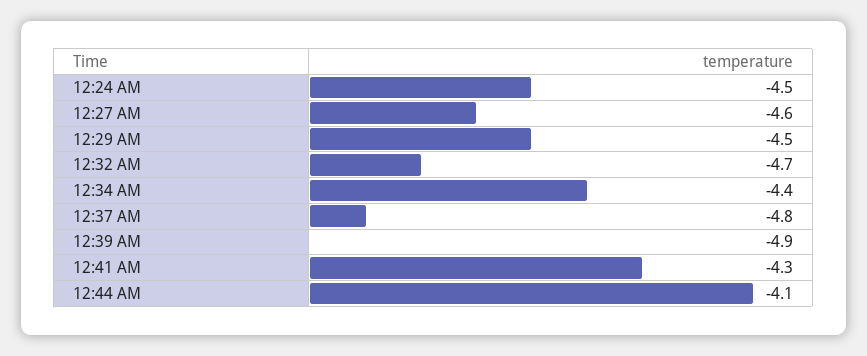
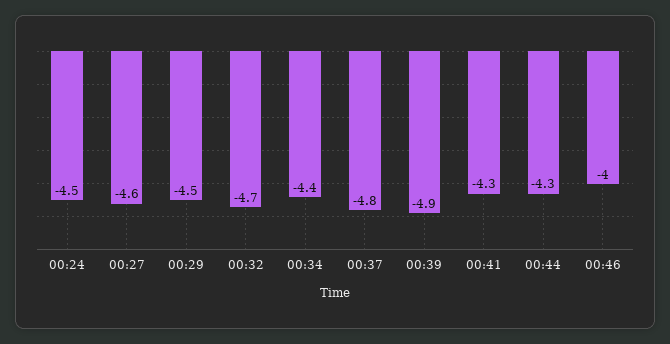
12:44 AM: -4.1 -> -4.3
00:46: none -> -4

